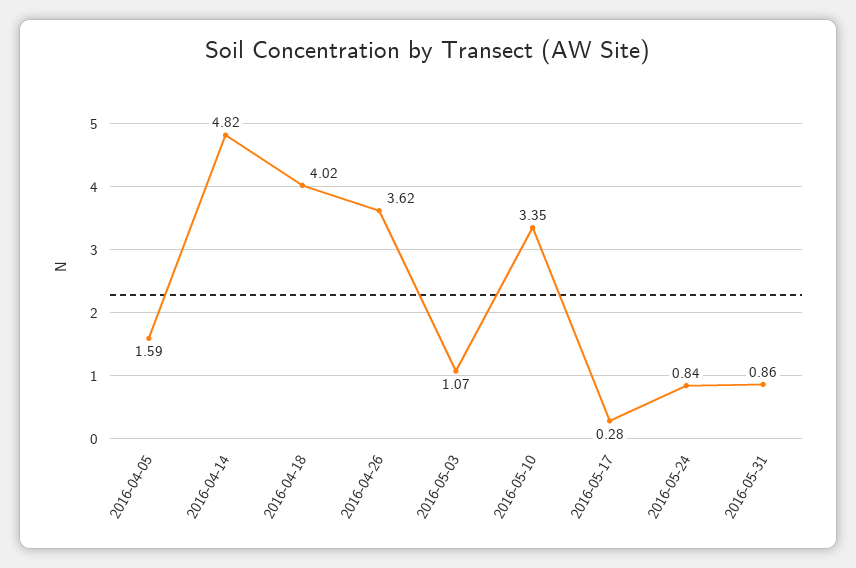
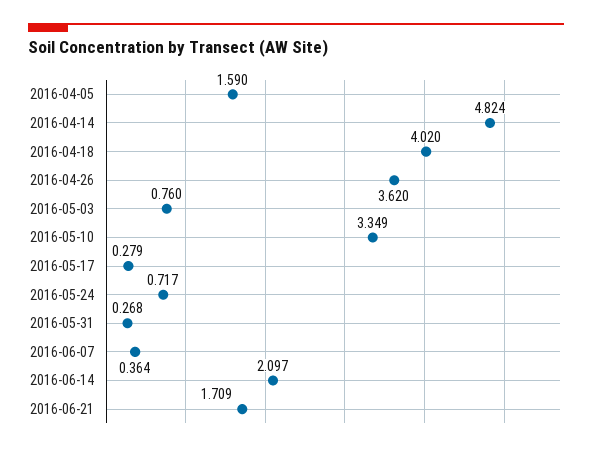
2016-05-03: 1.07 -> 0.76
2016-05-24: 0.84 -> 0.717
2016-05-31: 0.86 -> 0.268
2016-06-07: none -> 0.364
2016-06-14: none -> 2.097
2016-06-21: none -> 1.709

